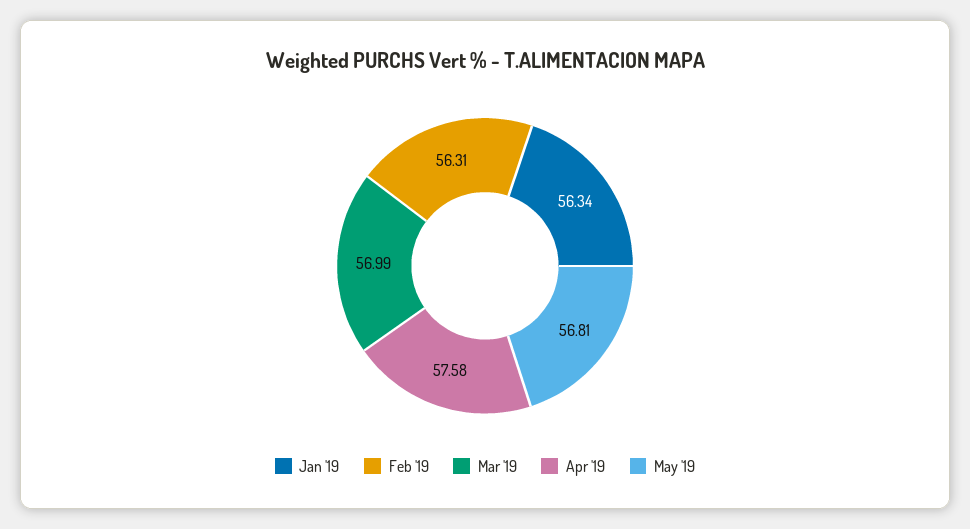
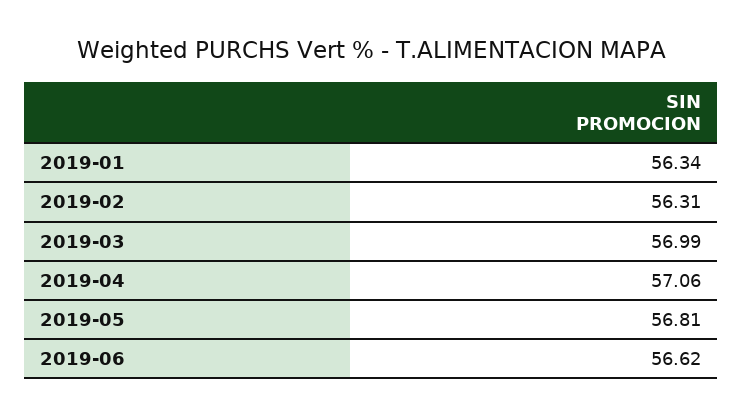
Apr '19: 57.58 -> 57.06
2019-06: none -> 56.62

